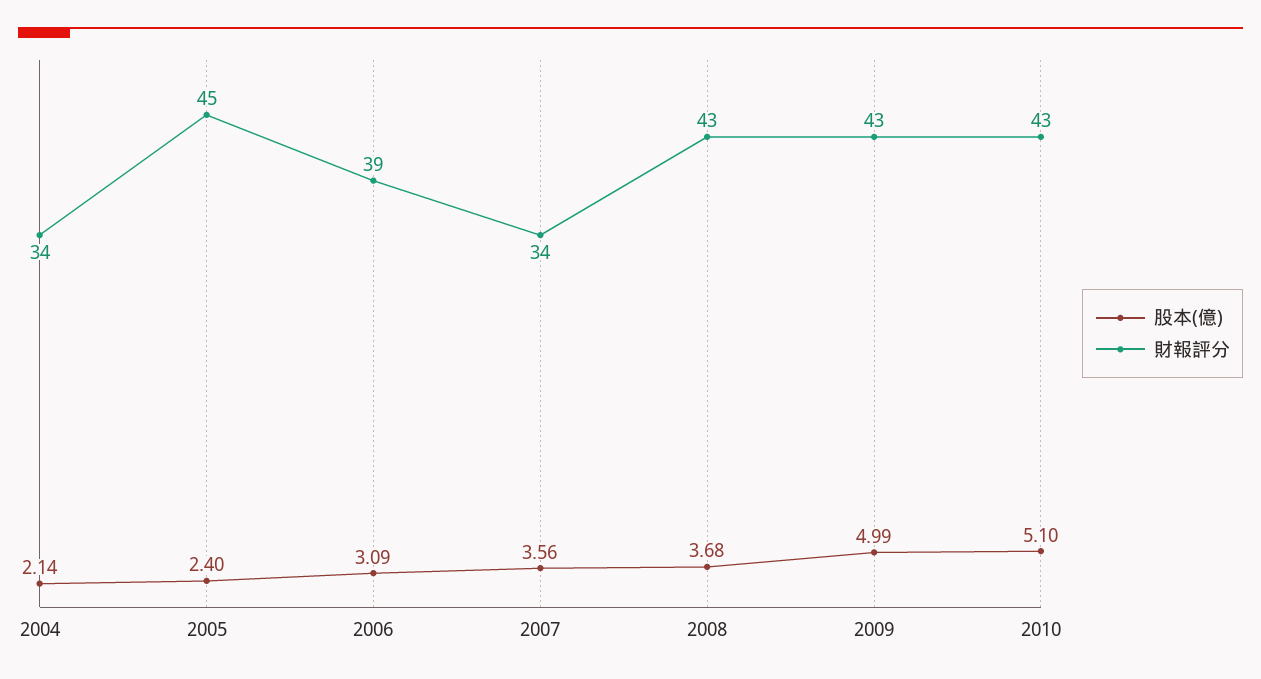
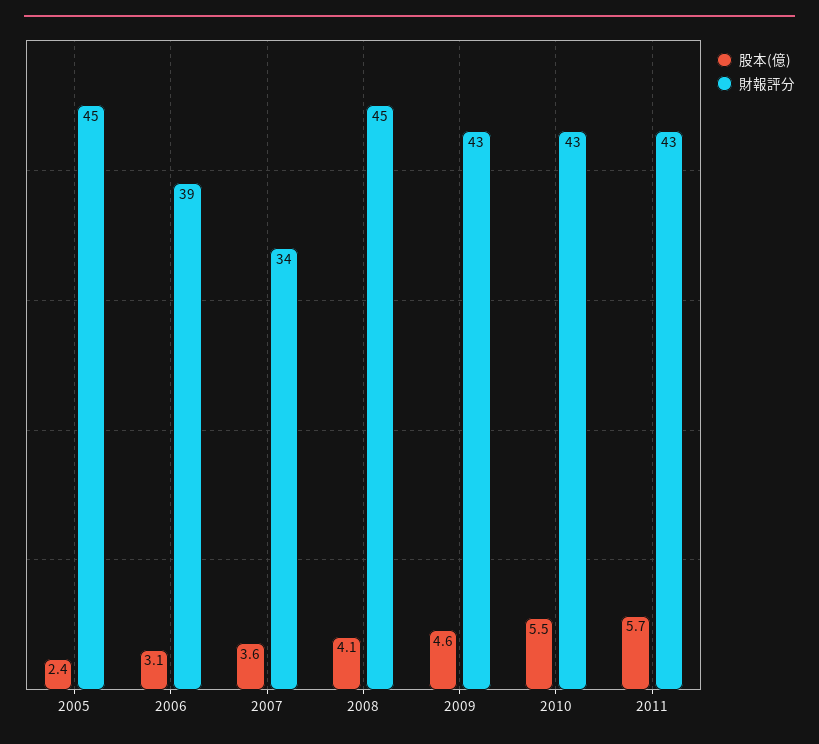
股本(億), 2004: 2.14 -> none
財報評分, 2004: 34 -> none
股本(億), 2008: 3.68 -> 4.1
財報評分, 2008: 43 -> 45
股本(億), 2009: 4.99 -> 4.6
股本(億), 2010: 5.1 -> 5.5
股本(億), 2011: none -> 5.7
財報評分, 2011: none -> 43

